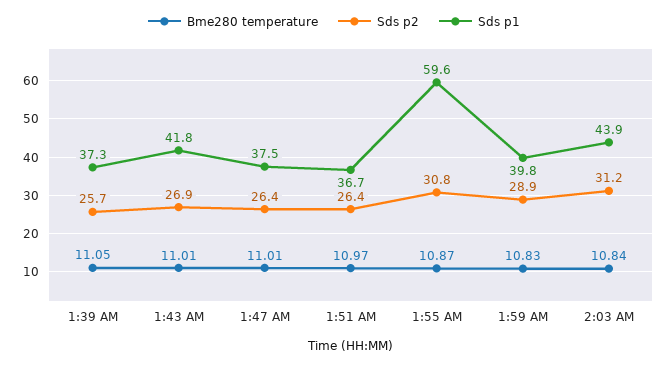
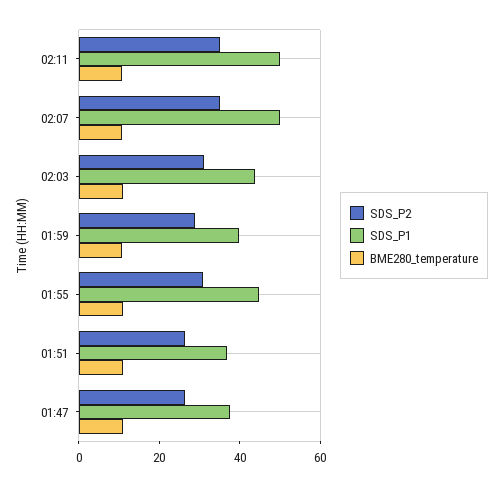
Bme280 temperature, 1:39 AM: 11.05 -> none
Sds p2, 1:39 AM: 25.7 -> none
Sds p1, 1:39 AM: 37.3 -> none
Bme280 temperature, 1:43 AM: 11.01 -> none
Sds p2, 1:43 AM: 26.9 -> none
Sds p1, 1:43 AM: 41.8 -> none
Sds p1, 1:55 AM: 59.6 -> 45
Sds p2, 02:11: none -> 35
Sds p1, 02:11: none -> 50
Bme280 temperature, 02:11: none -> 10
Sds p2, 02:07: none -> 35
Sds p1, 02:07: none -> 50
Bme280 temperature, 02:07: none -> 10

